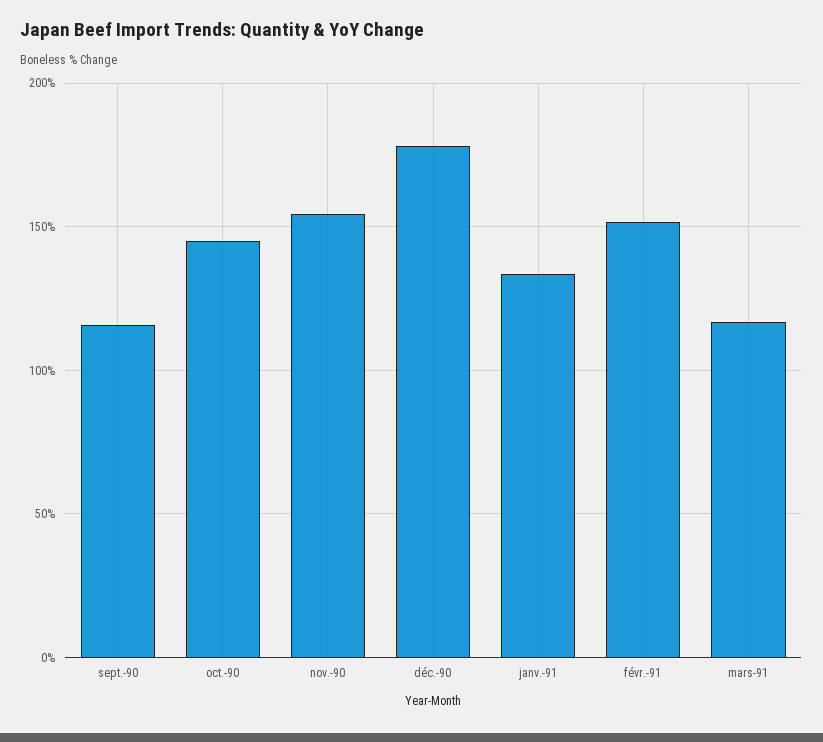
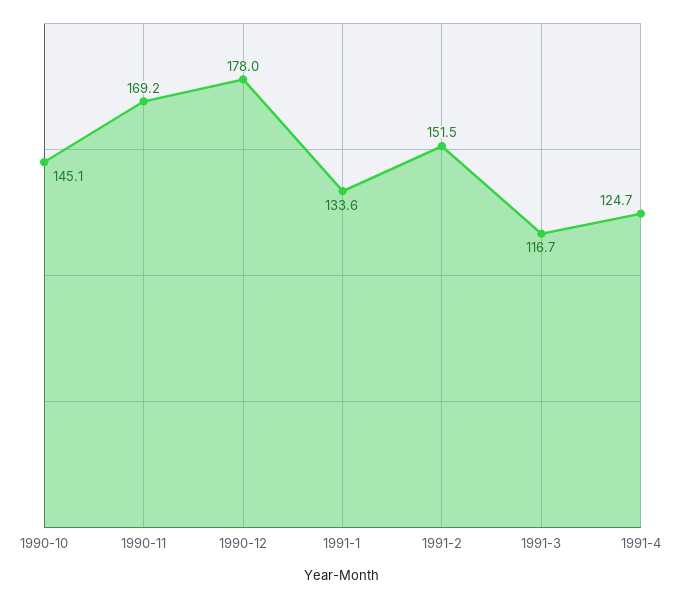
sept.-90: 115 -> none
nov.-90: 155 -> 169.2
1991-4: none -> 124.7

